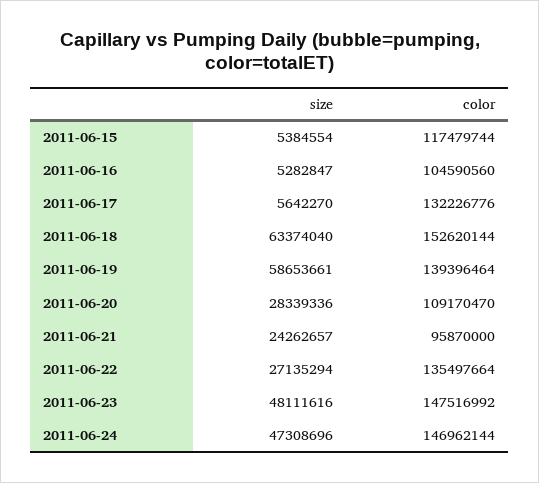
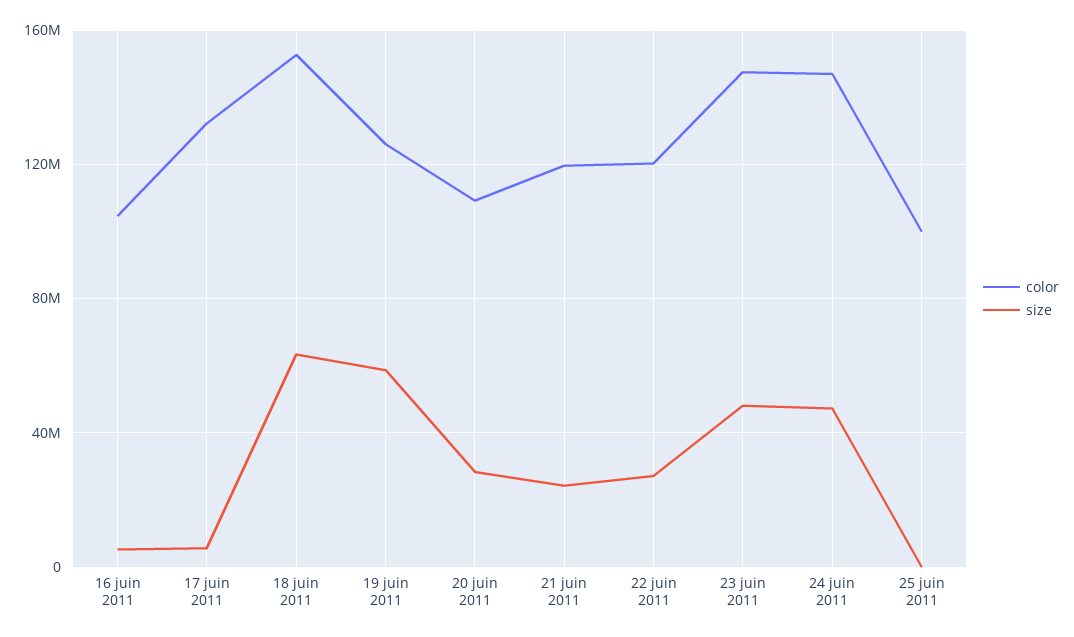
size, 2011-06-15: 5384554 -> none
color, 2011-06-15: 117479744 -> none
color, 2011-06-19: 139396464 -> 125000000
color, 2011-06-21: 95870000 -> 120000000
color, 2011-06-22: 135497664 -> 120000000
color, 25 juin 2011: none -> 100000000
size, 25 juin 2011: none -> 0

